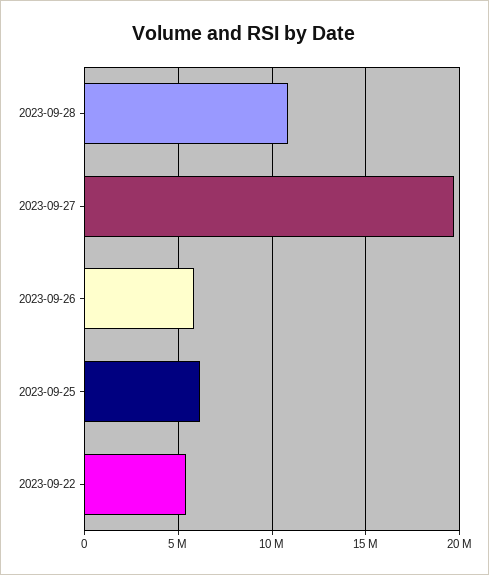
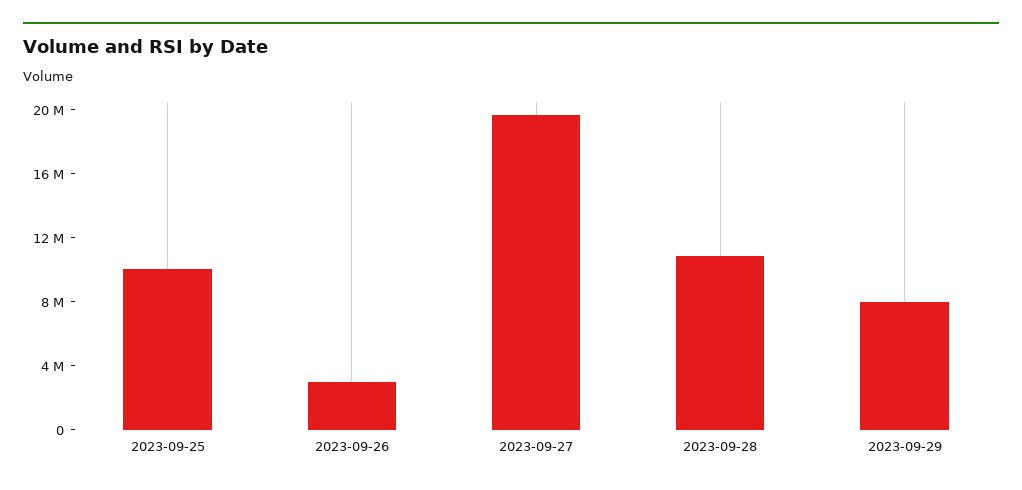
2023-09-26: 6000000 -> 3000000
2023-09-25: 6000000 -> 10000000
2023-09-22: 5500000 -> none
2023-09-29: none -> 8000000

